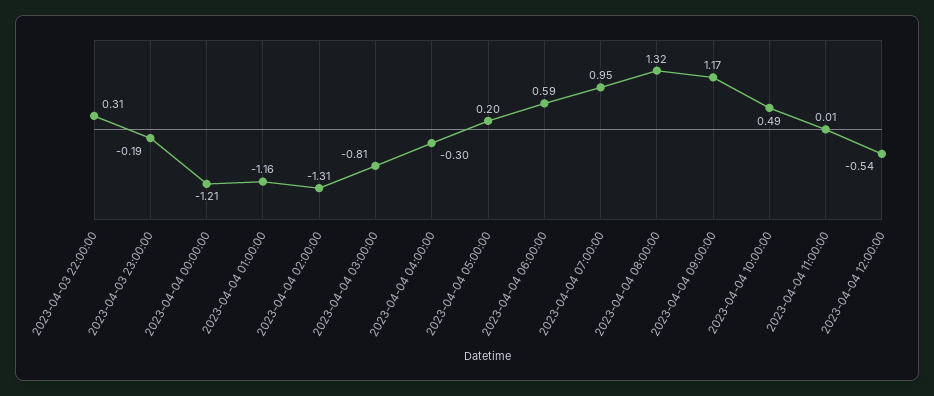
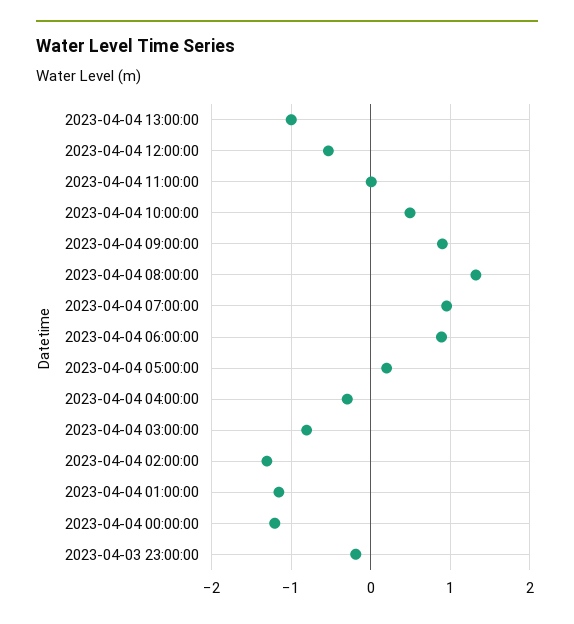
2023-04-03 22:00:00: 0.31 -> none
2023-04-04 06:00:00: 0.59 -> 0.9
2023-04-04 09:00:00: 1.17 -> 0.9
2023-04-04 13:00:00: none -> -1

